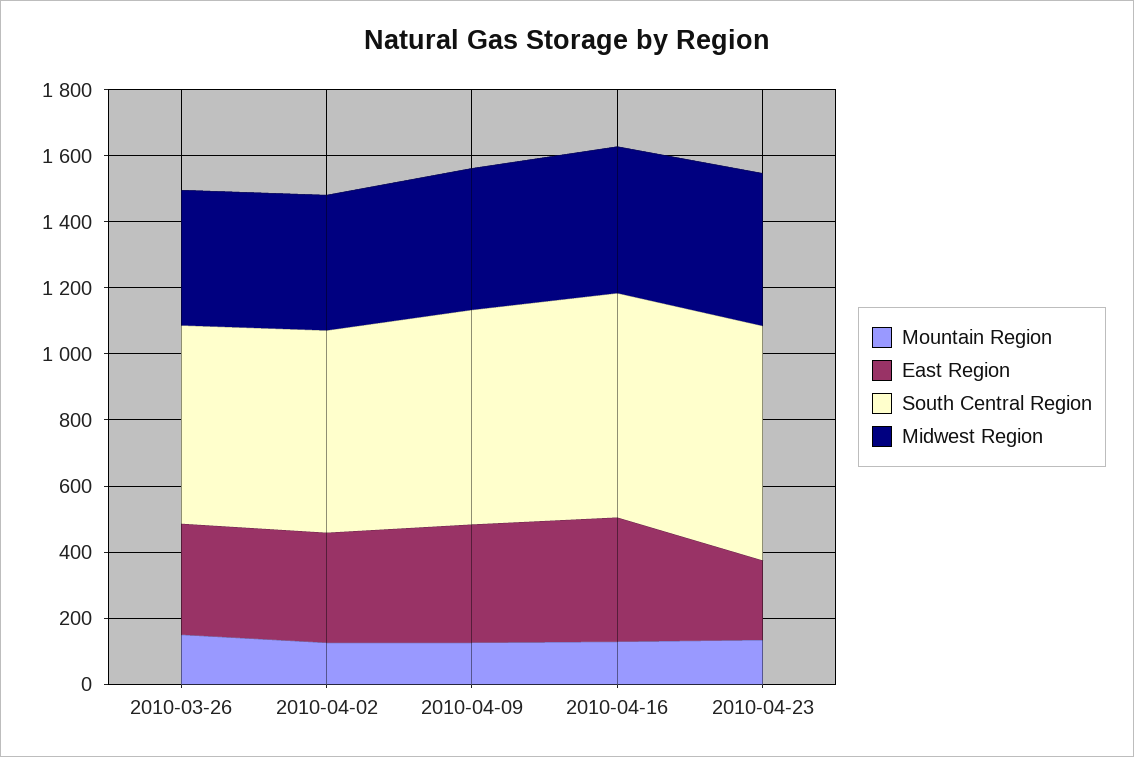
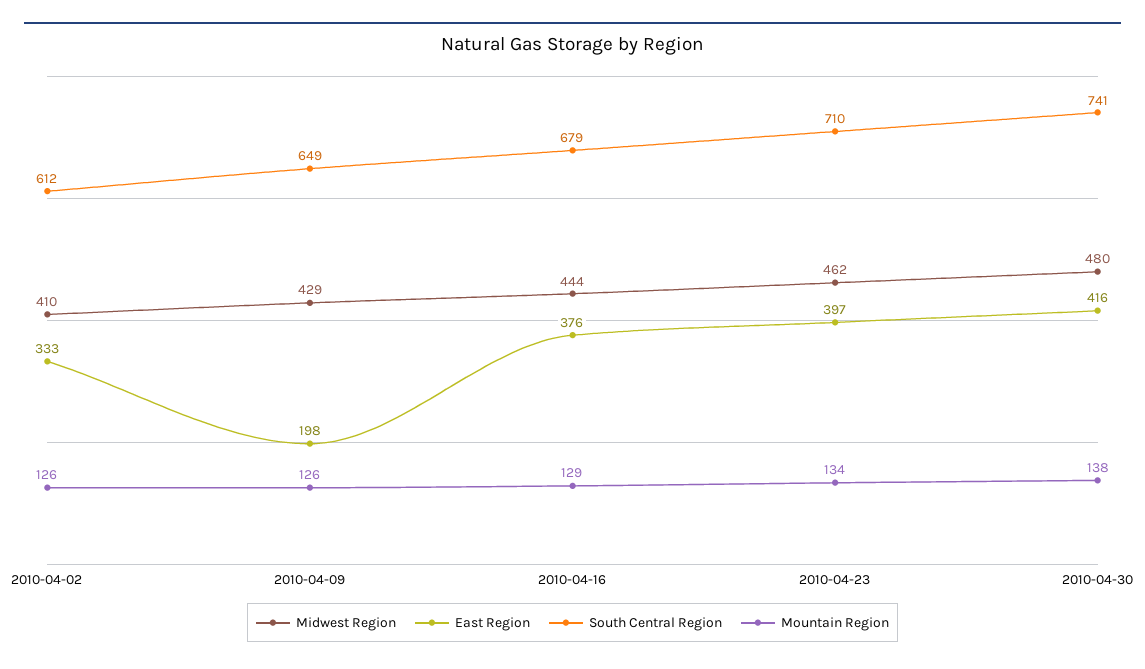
Mountain Region, 2010-03-26: 150 -> none
East Region, 2010-03-26: 350 -> none
South Central Region, 2010-03-26: 600 -> none
Midwest Region, 2010-03-26: 400 -> none
East Region, 2010-04-09: 350 -> 198
East Region, 2010-04-23: 250 -> 397
Midwest Region, 2010-04-30: none -> 480
East Region, 2010-04-30: none -> 416
South Central Region, 2010-04-30: none -> 741
Mountain Region, 2010-04-30: none -> 138

